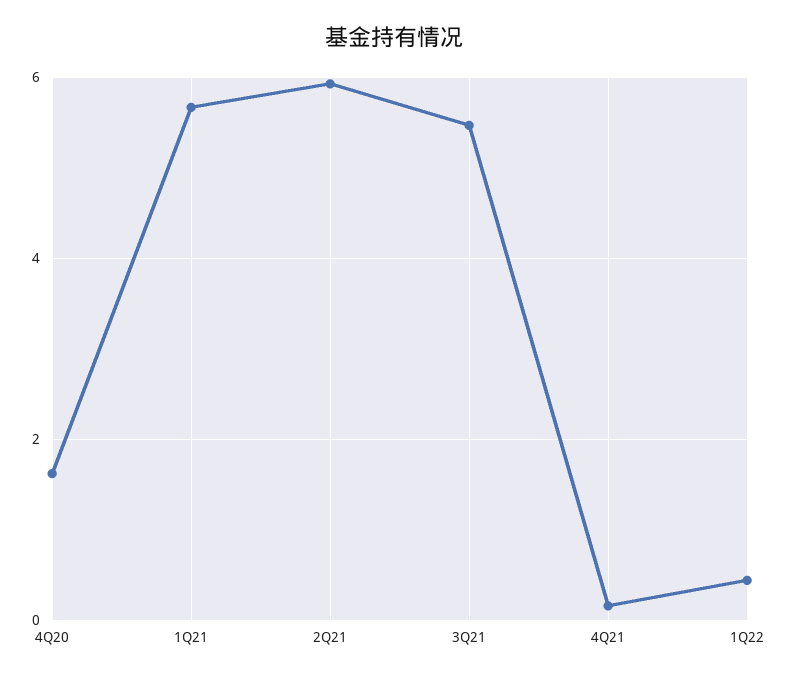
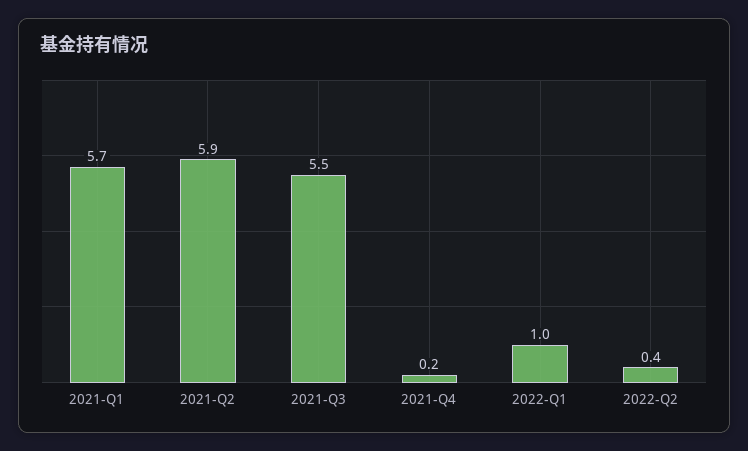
4Q20: 1.6 -> none
1Q22: 0.4 -> 1
2022-Q2: none -> 0.4

